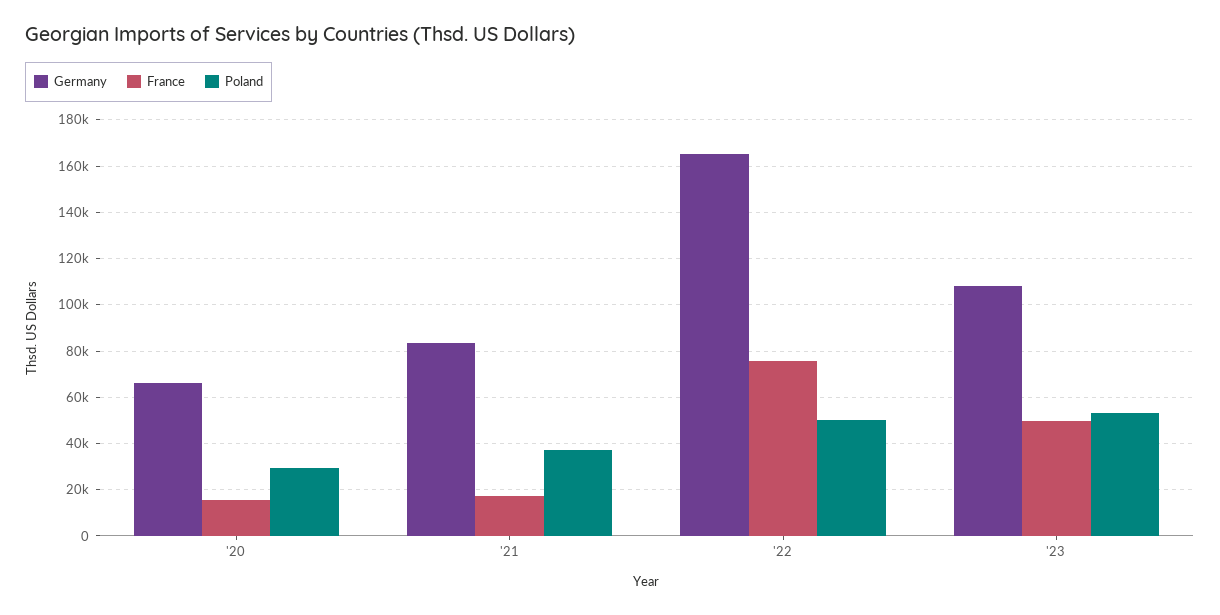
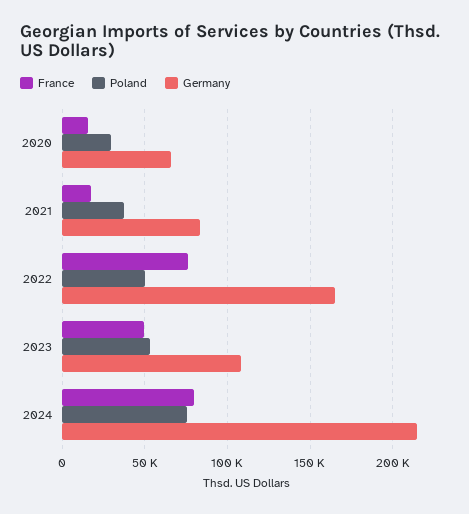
France, 2024: none -> 80000
Poland, 2024: none -> 75000
Germany, 2024: none -> 215000

